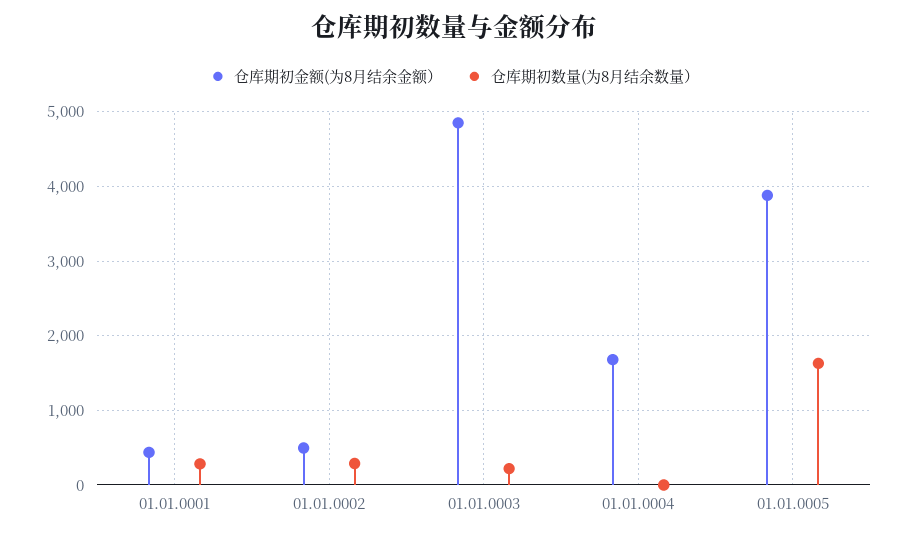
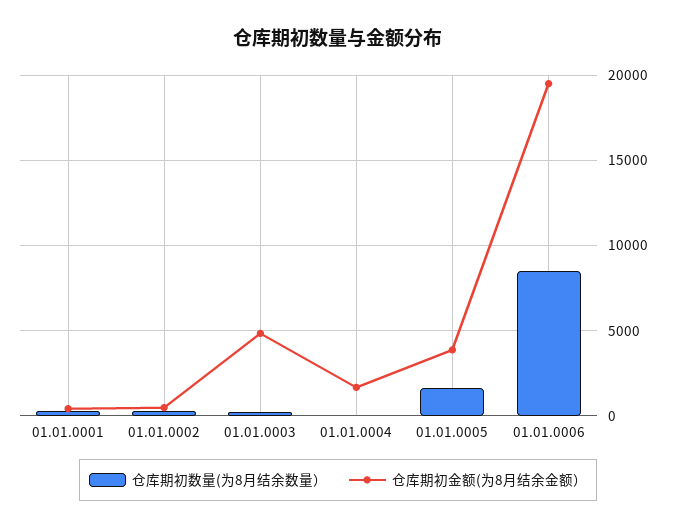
仓库期初数量(为8月结余数量）, 01.01.0006: none -> 8500
仓库期初金额(为8月结余金额）, 01.01.0006: none -> 19500

